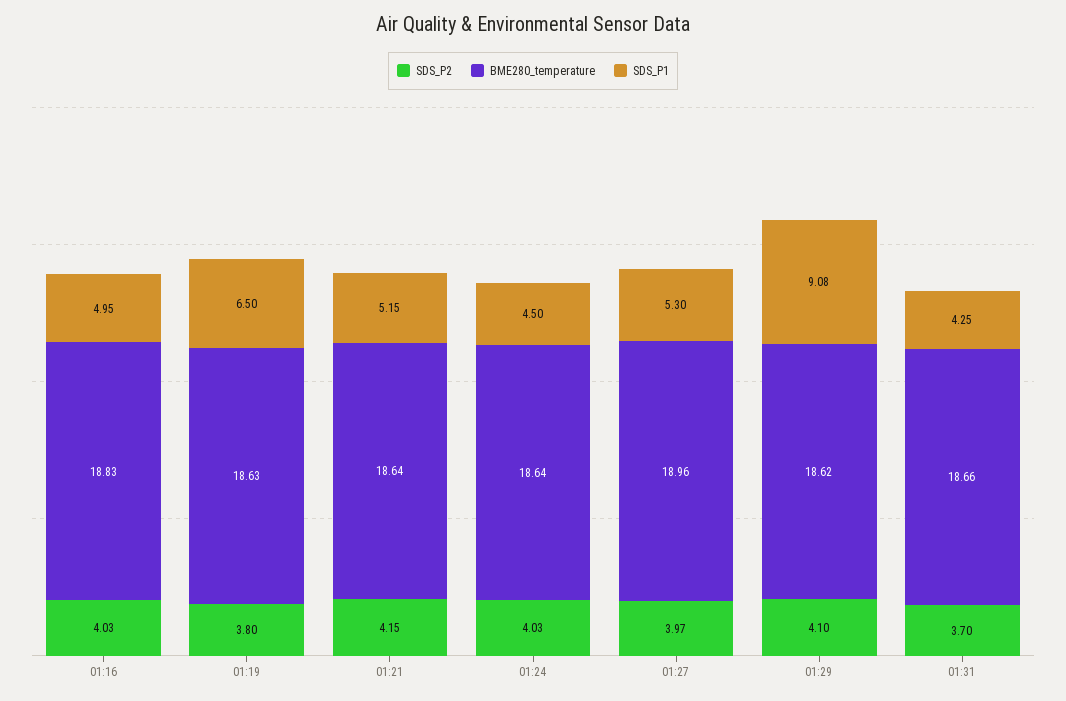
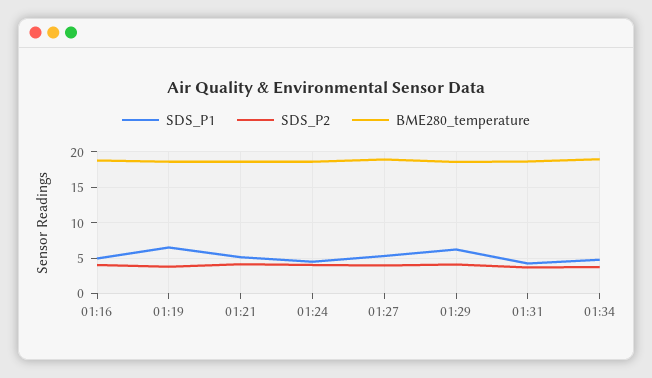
SDS_P1, 01:29: 9.08 -> 6
SDS_P1, 01:34: none -> 5
SDS_P2, 01:34: none -> 4
BME280_temperature, 01:34: none -> 19

